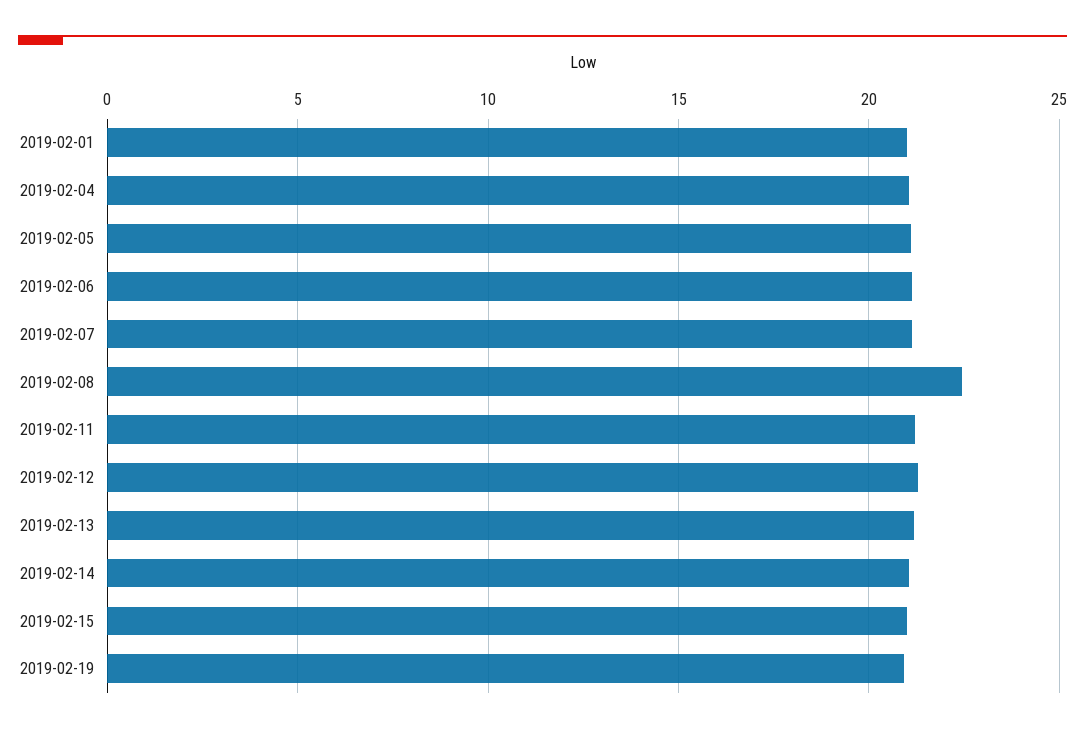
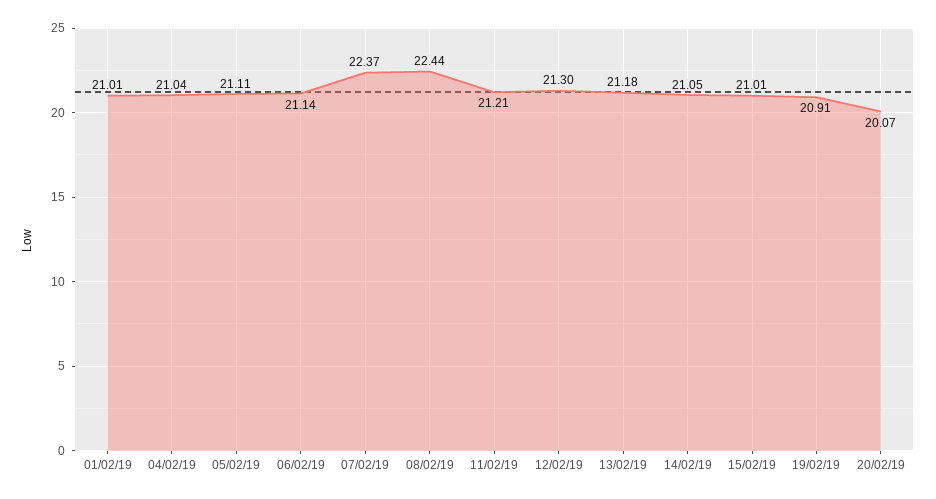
2019-02-07: 21 -> 22.37
20/02/19: none -> 20.07

